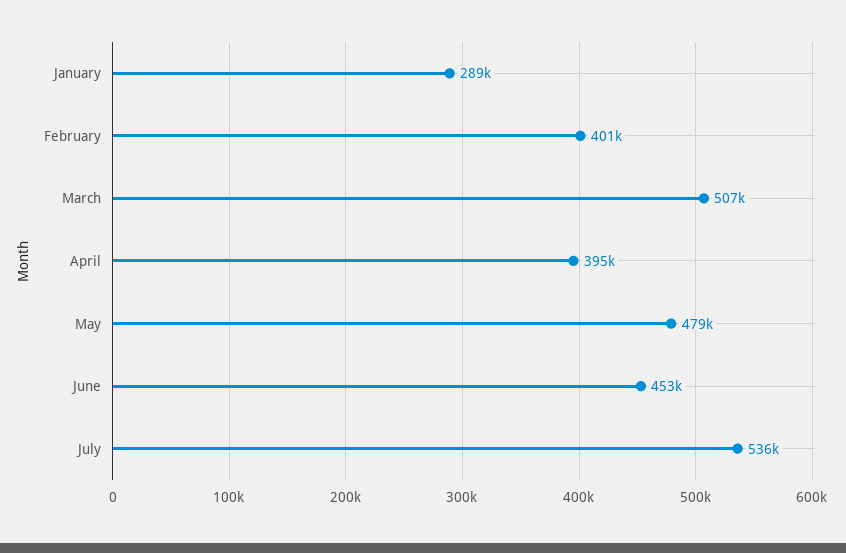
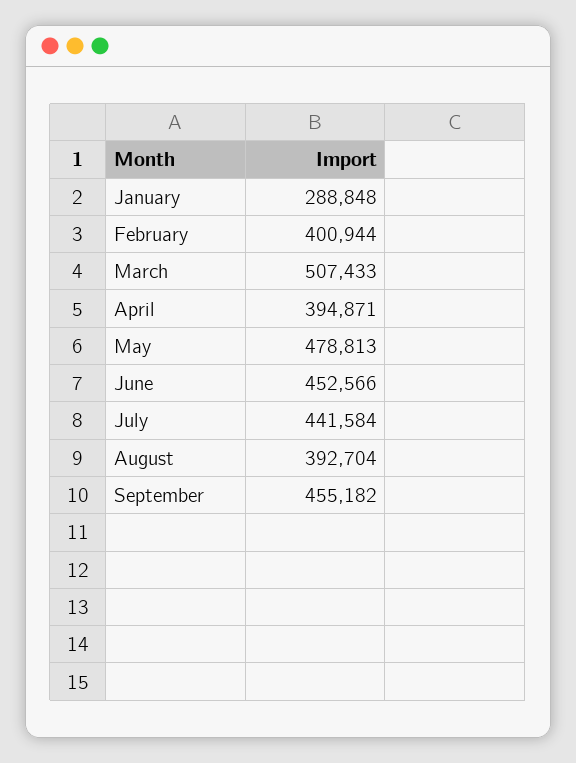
July: 536000 -> 441584
August: none -> 392704
September: none -> 455182

